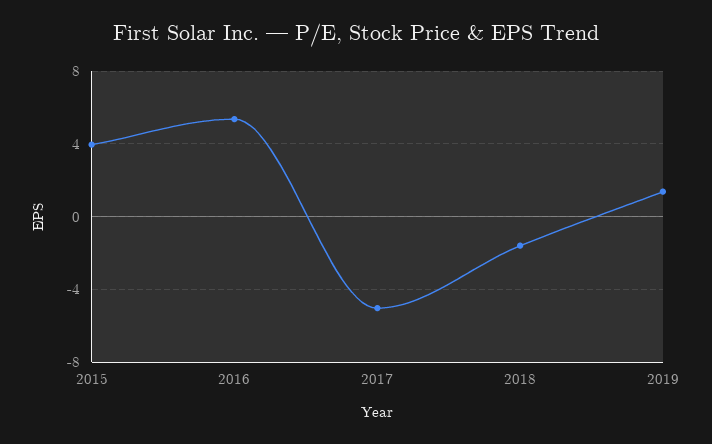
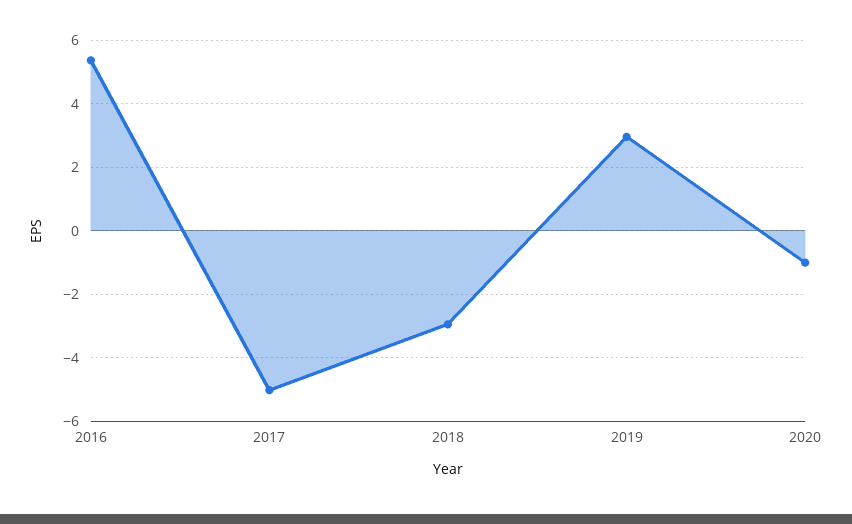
2015: 4 -> none
2018: -1.5 -> -3
2019: 1.5 -> 3
2020: none -> -1

